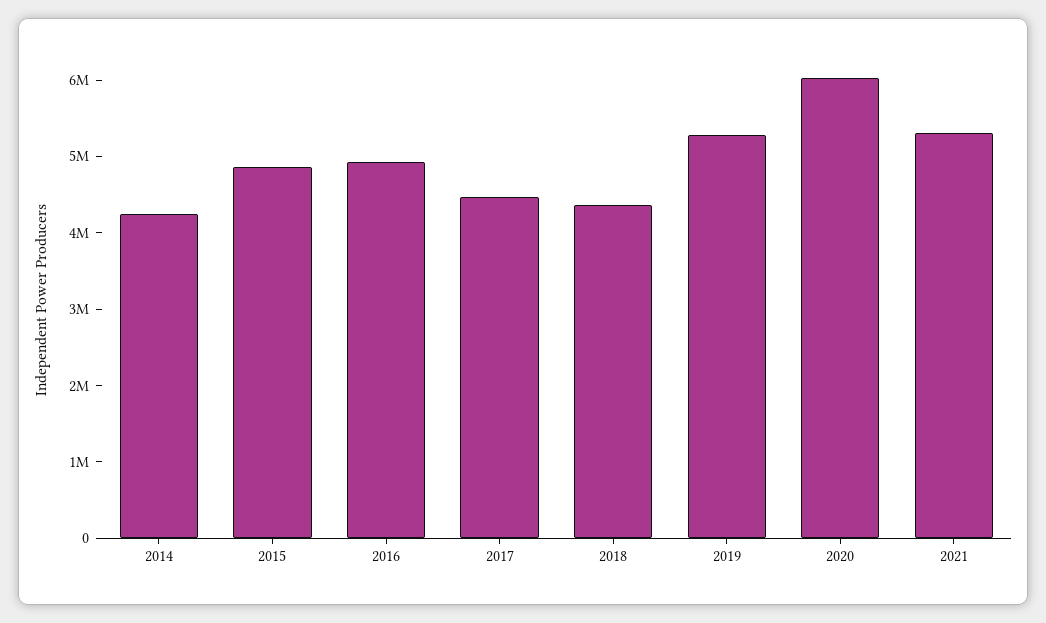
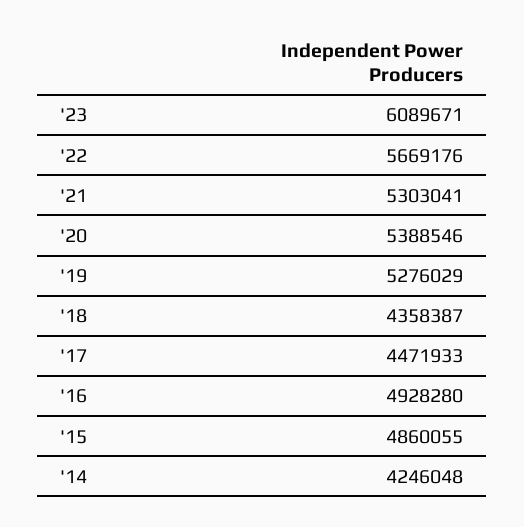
2020: 6000000 -> 5388546
'23: none -> 6089671
'22: none -> 5669176

